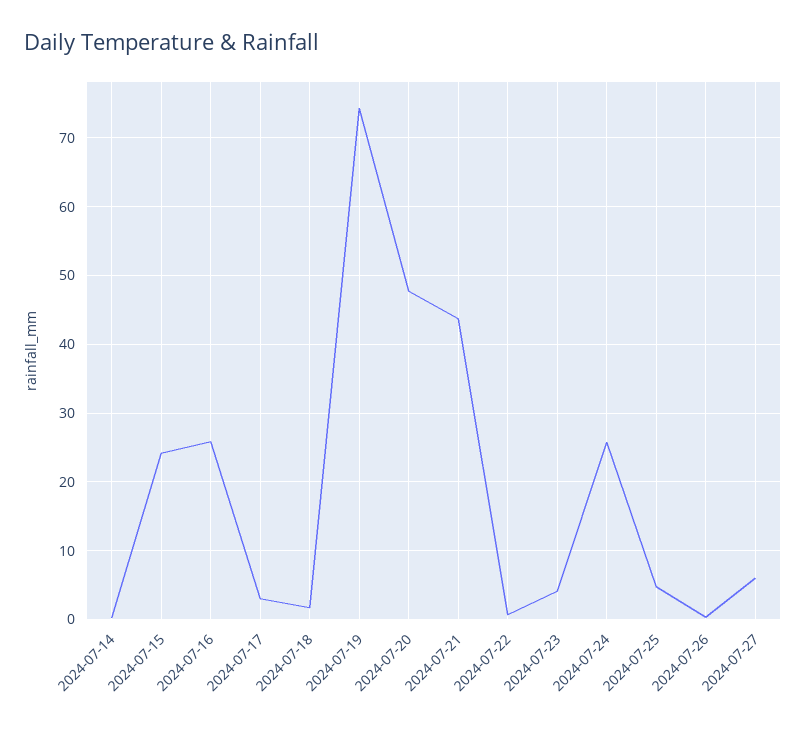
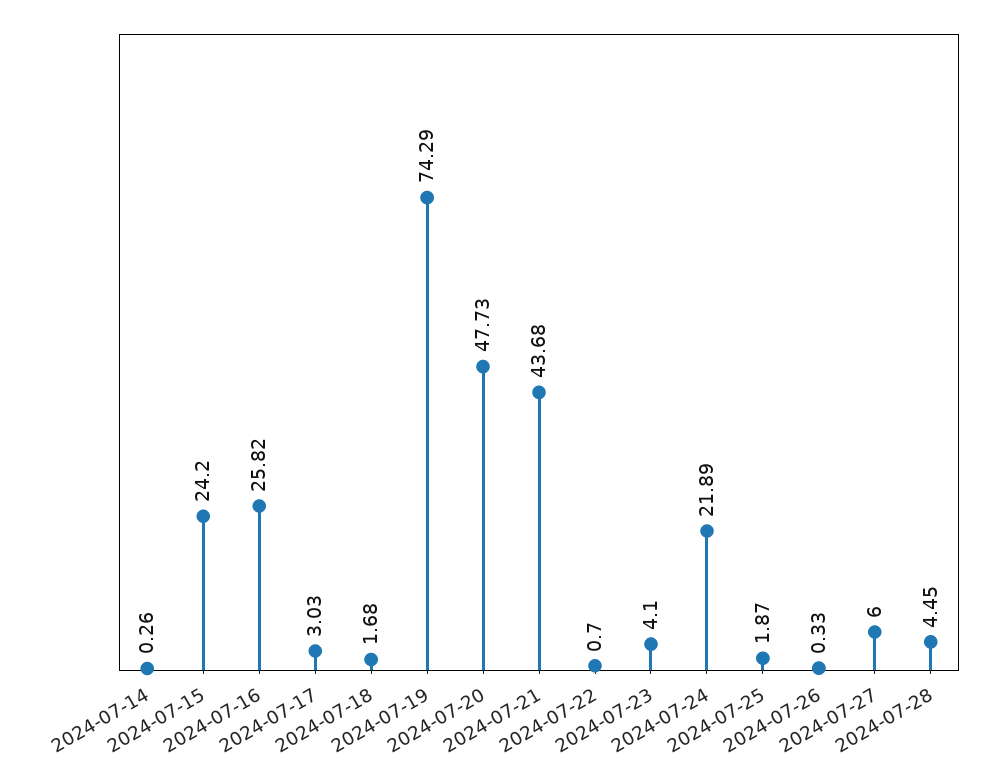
2024-07-24: 26 -> 21.89
2024-07-25: 5 -> 1.87
2024-07-28: none -> 4.45

